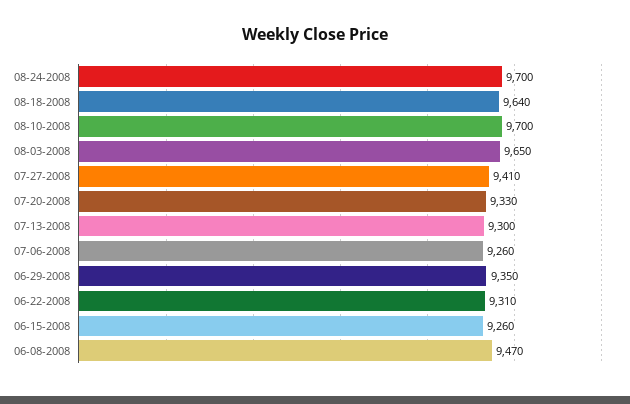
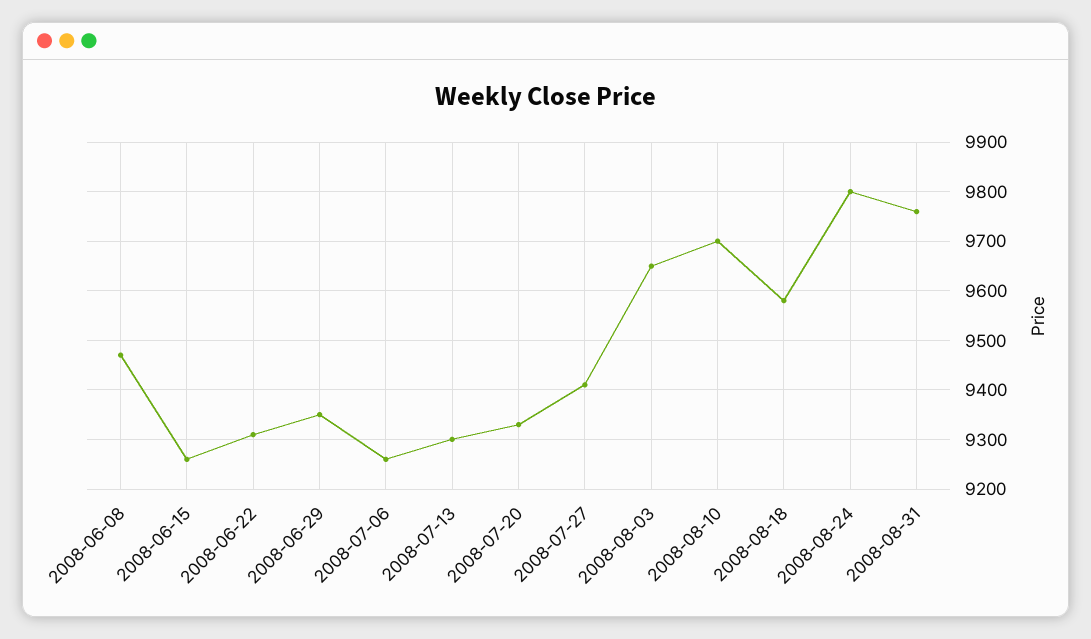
08-24-2008: 9700 -> 9800
08-18-2008: 9640 -> 9580
2008-08-31: none -> 9760

